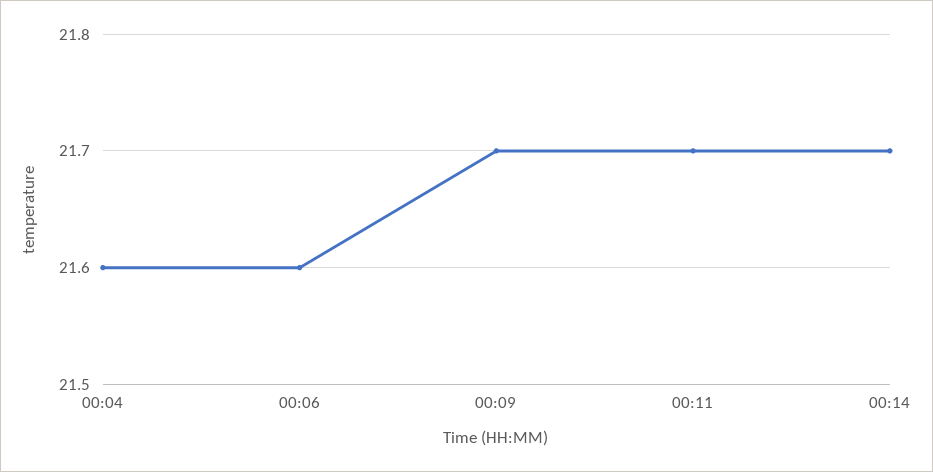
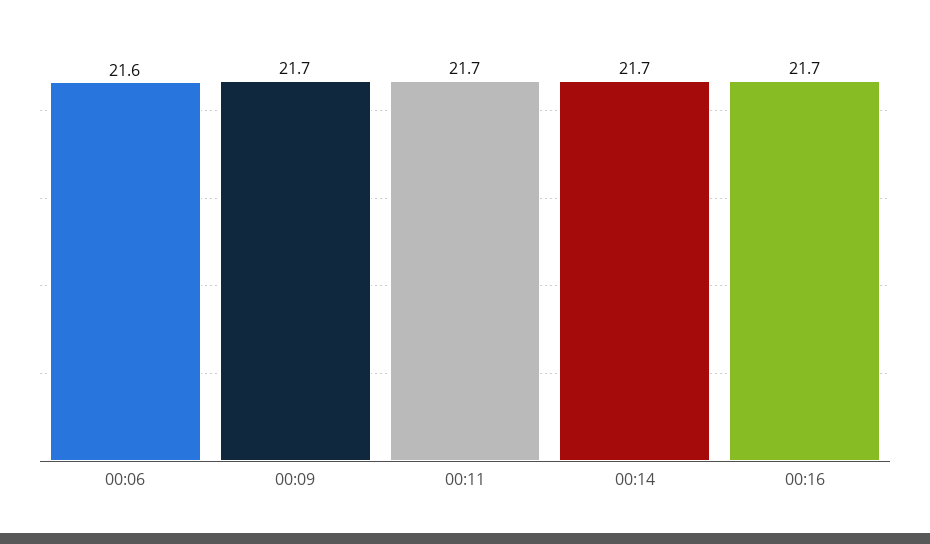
00:04: 21.6 -> none
00:16: none -> 21.7

